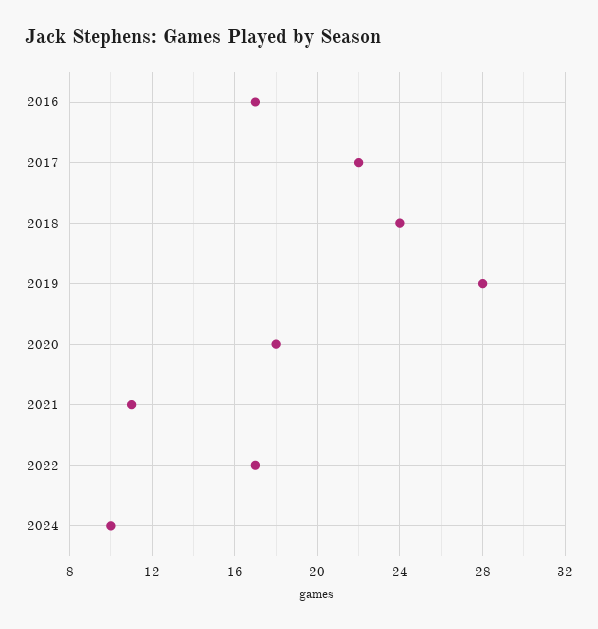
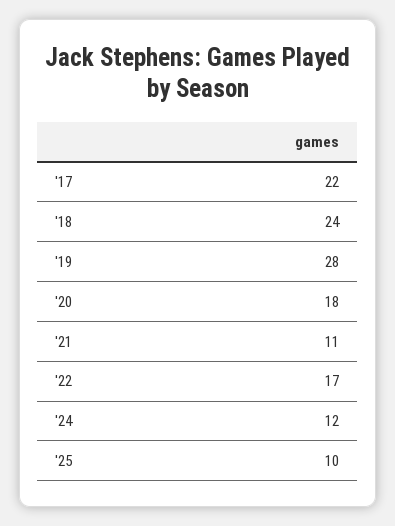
2016: 17 -> none
2024: 10 -> 12
'25: none -> 10

